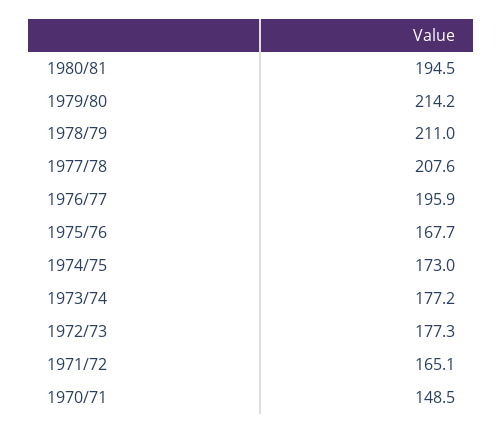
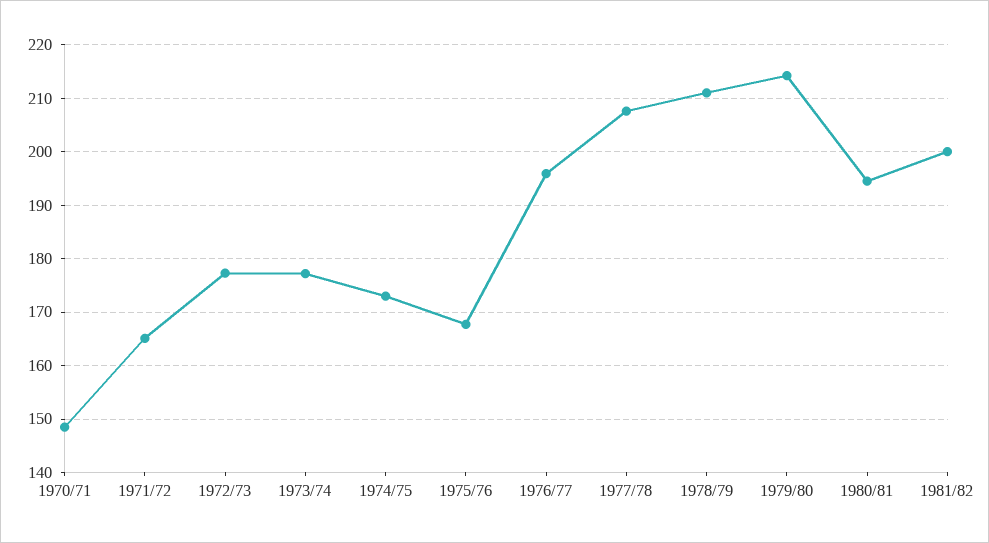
1981/82: none -> 200

